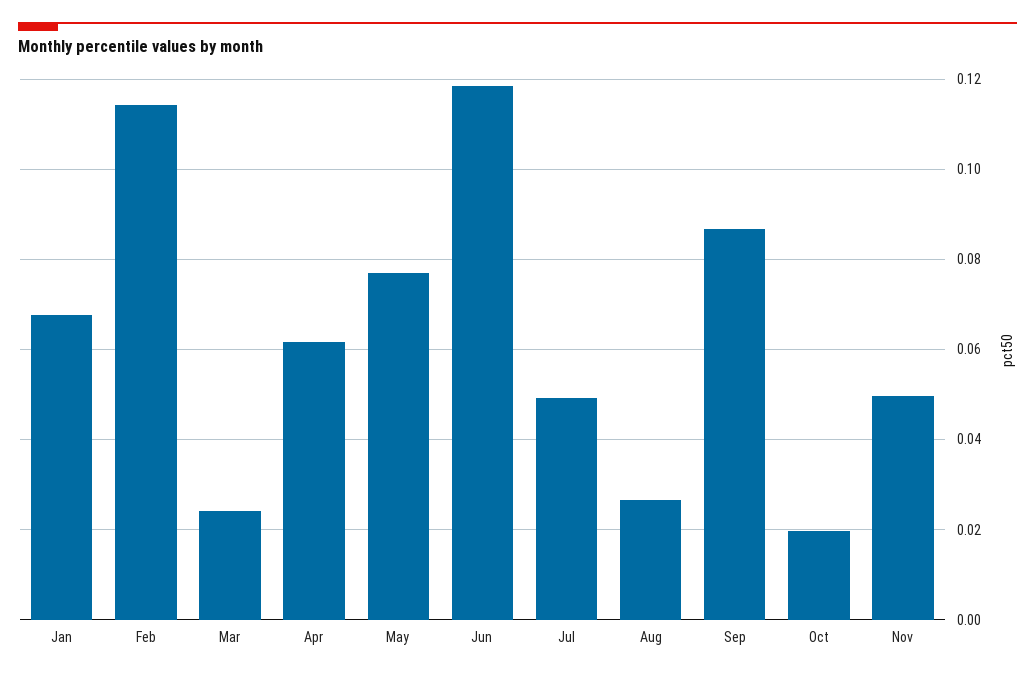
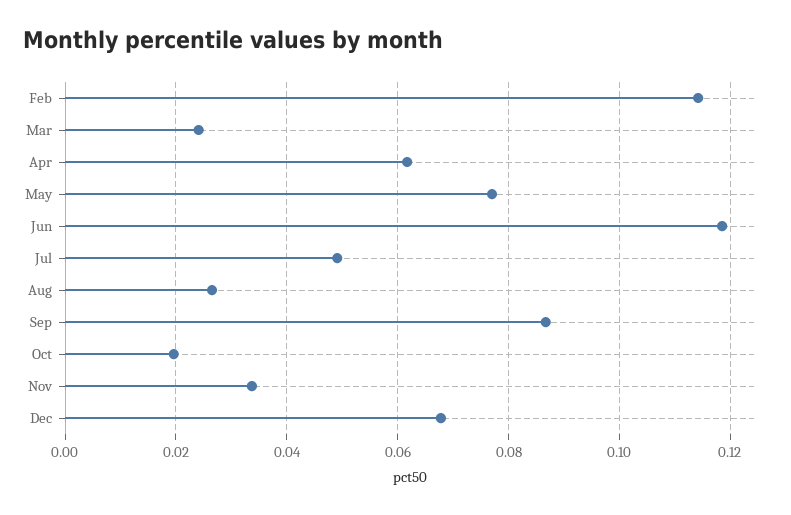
Jan: 0.068 -> none
Nov: 0.05 -> 0.034
Dec: none -> 0.068

